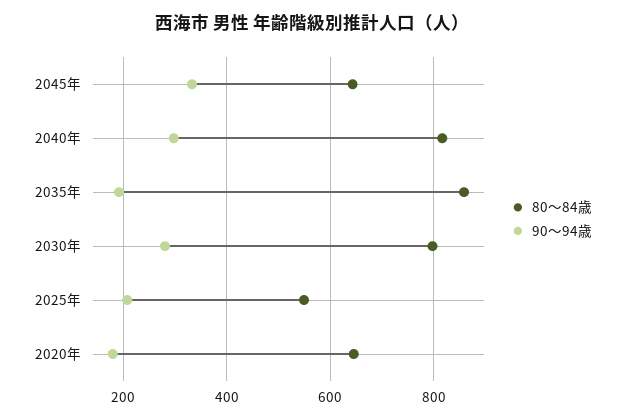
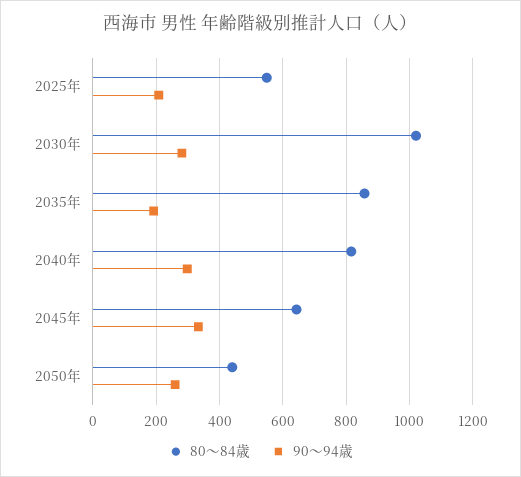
80～84歳, 2030年: 800 -> 1020
80～84歳, 2020年: 640 -> none
90～94歳, 2020年: 180 -> none
80～84歳, 2050年: none -> 440
90～94歳, 2050年: none -> 260

